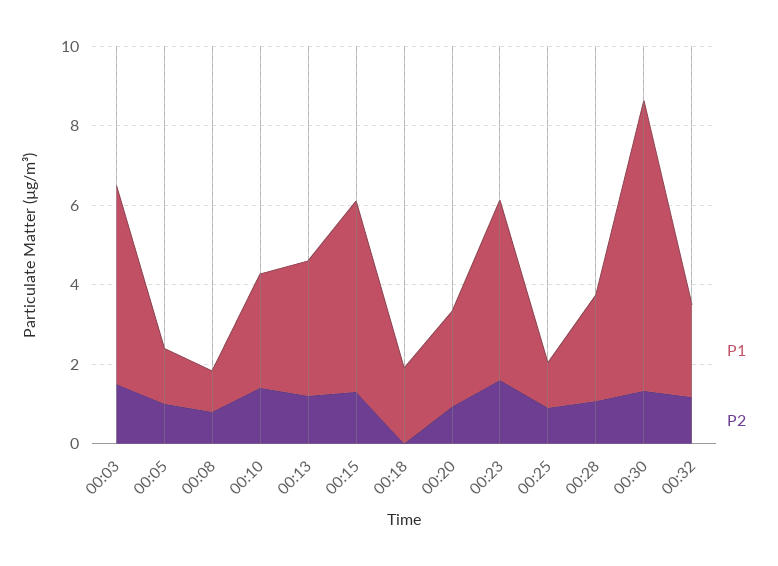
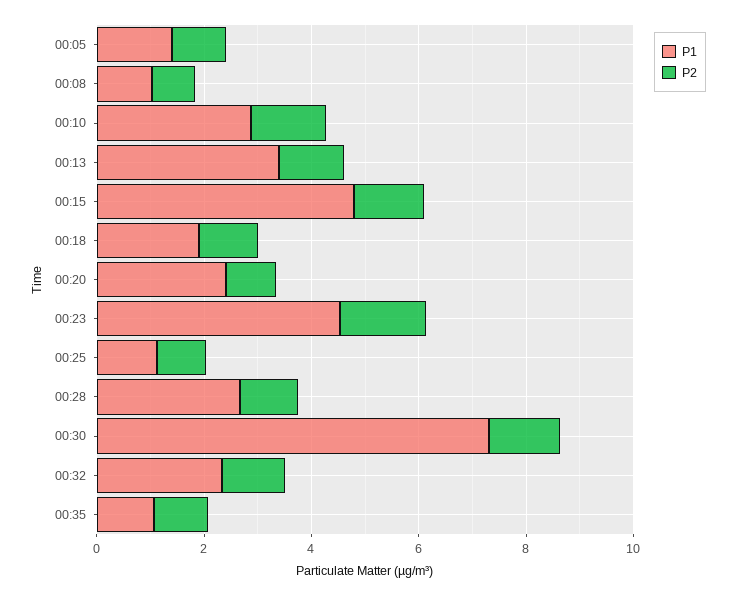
P1, 00:03: 5 -> none
P2, 00:03: 1.5 -> none
P2, 00:18: 0 -> 1
P1, 00:35: none -> 1
P2, 00:35: none -> 1

